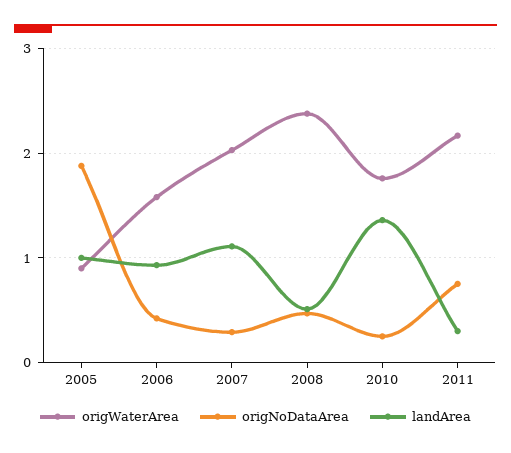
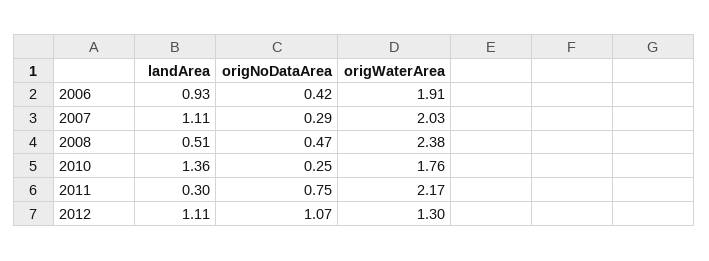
origWaterArea, 2005: 0.9 -> none
origNoDataArea, 2005: 1.9 -> none
landArea, 2005: 1 -> none
origWaterArea, 2006: 1.6 -> 1.91
landArea, 2012: none -> 1.11
origNoDataArea, 2012: none -> 1.07
origWaterArea, 2012: none -> 1.3

